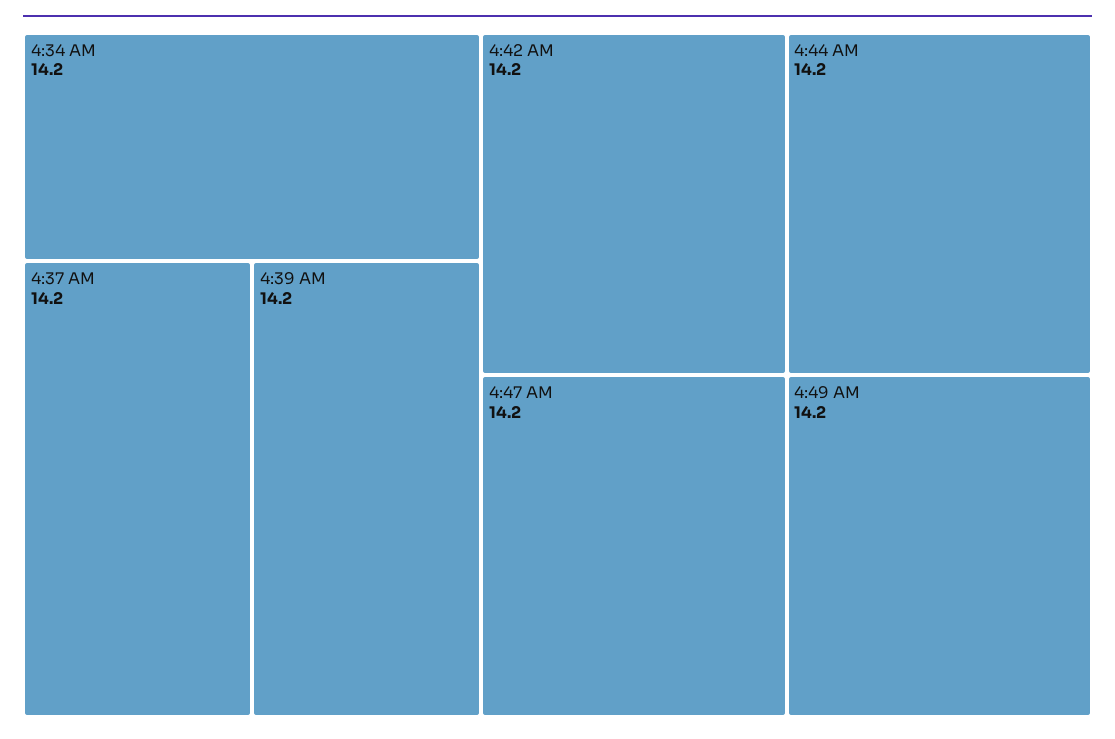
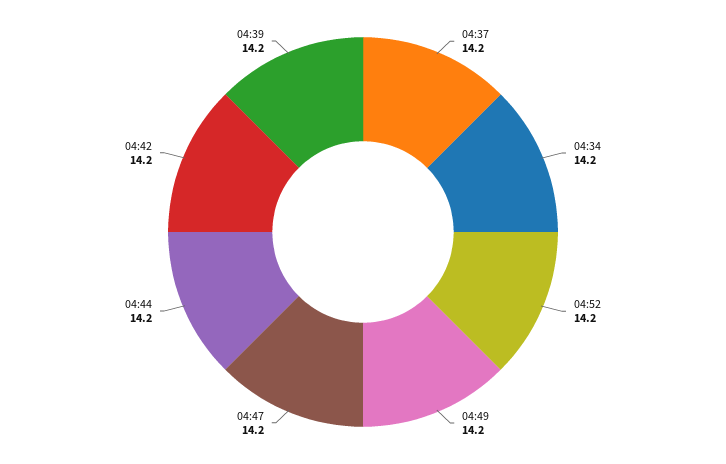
04:52: none -> 14.2

